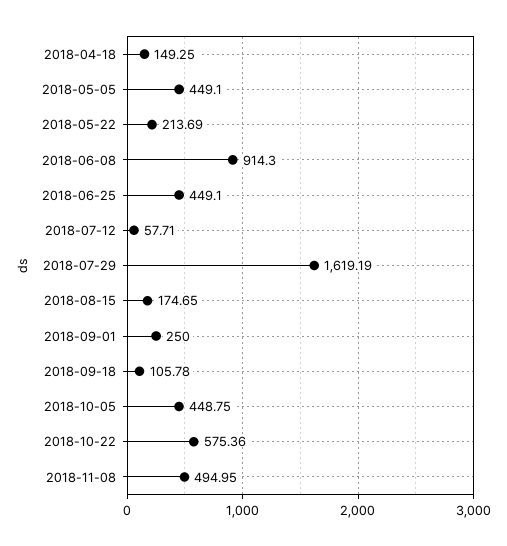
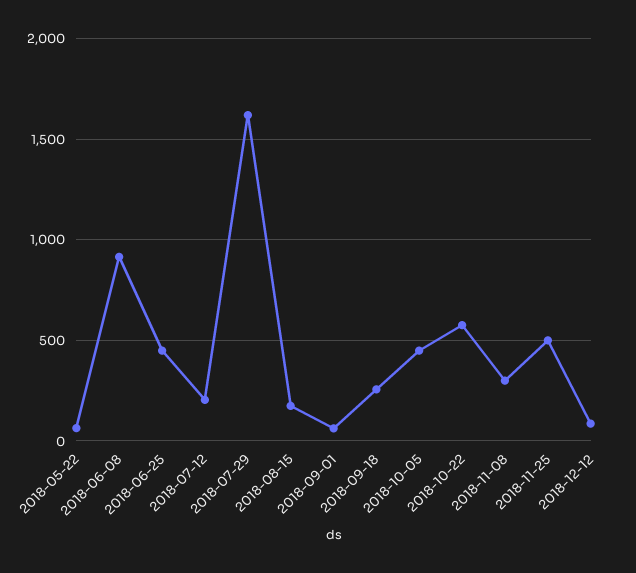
2018-04-18: 149.25 -> none
2018-05-05: 449.1 -> none
2018-05-22: 213.69 -> 50
2018-07-12: 57.71 -> 200
2018-09-01: 250 -> 50
2018-09-18: 105.78 -> 250
2018-11-08: 494.95 -> 300
2018-11-25: none -> 500
2018-12-12: none -> 100

